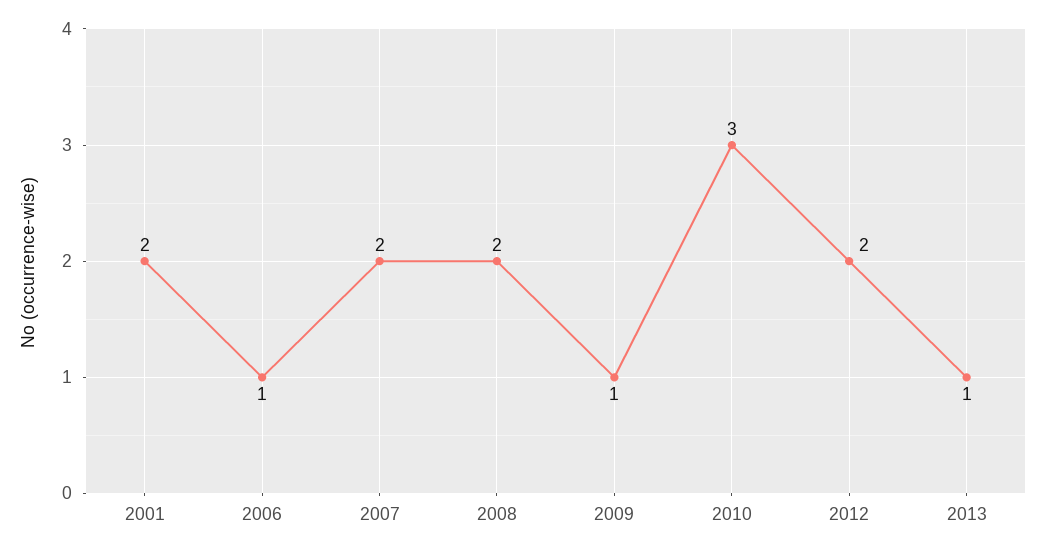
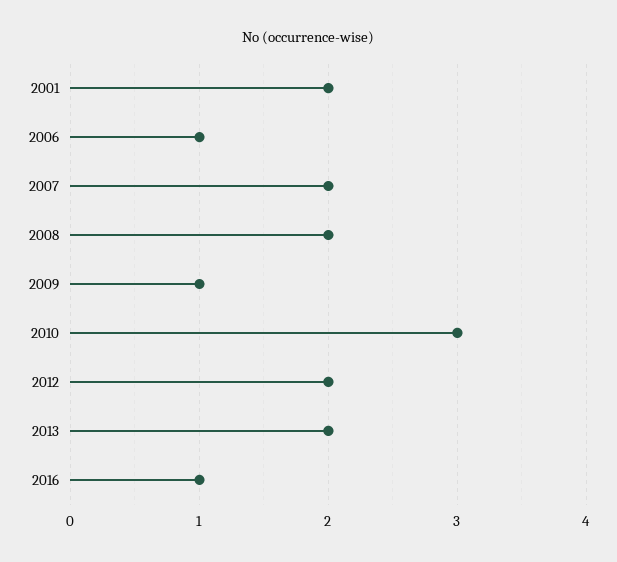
2013: 1 -> 2
2016: none -> 1

